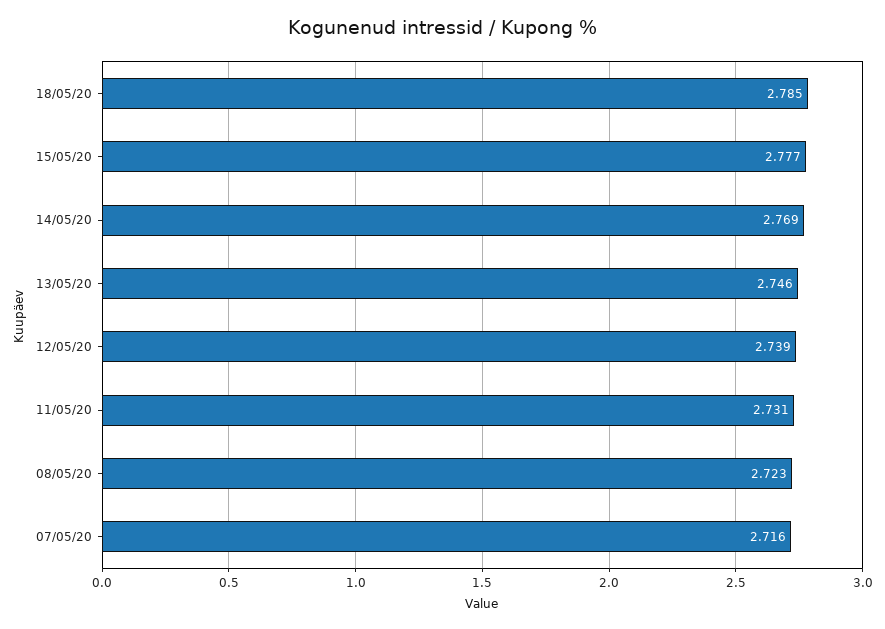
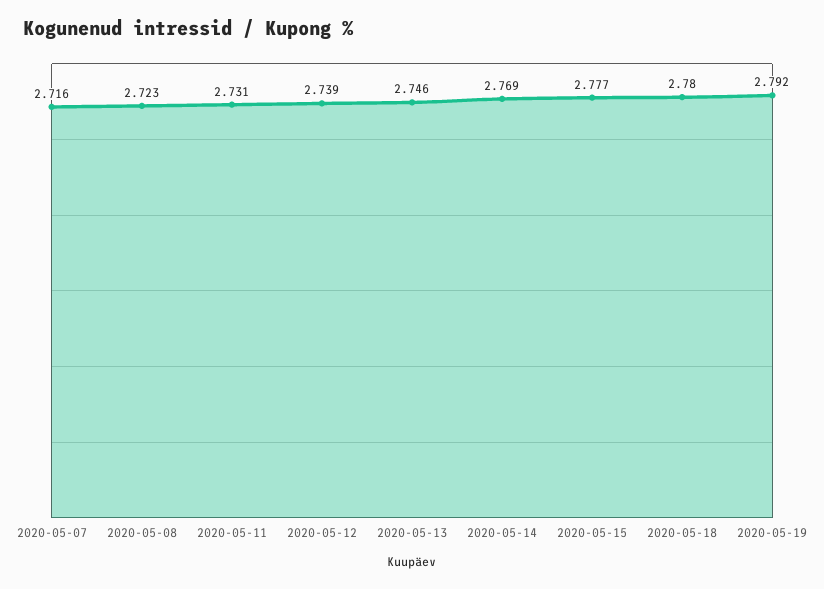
18/05/20: 2.785 -> 2.78
2020-05-19: none -> 2.792

